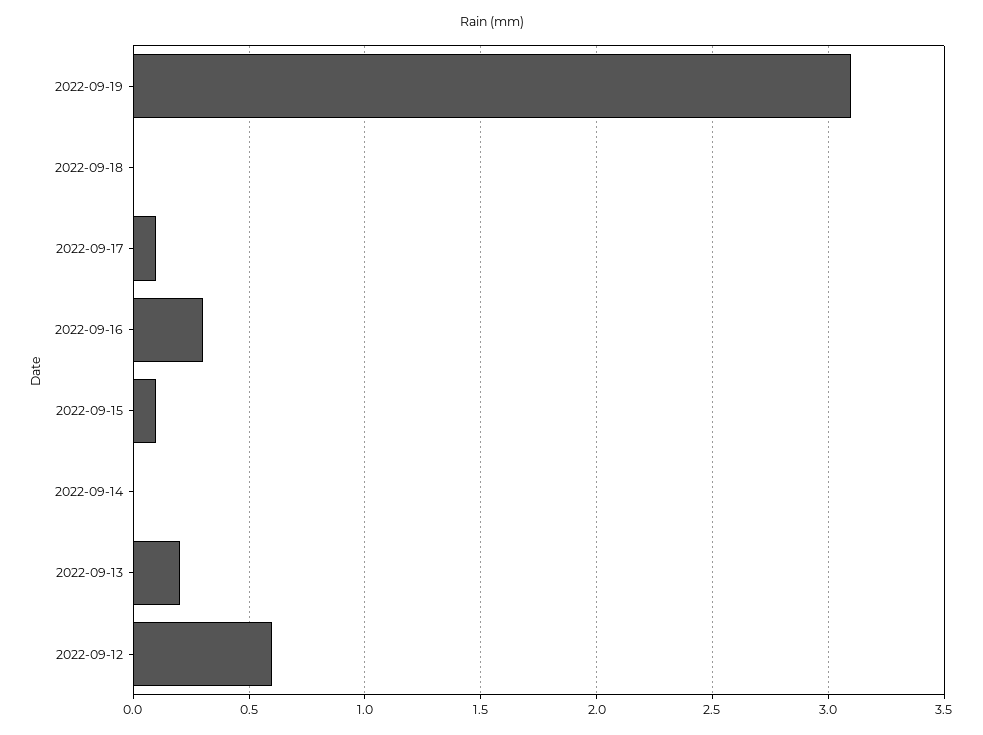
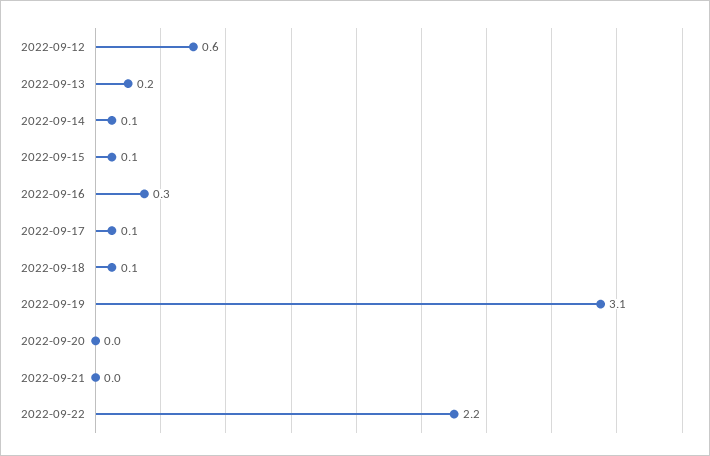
2022-09-18: 0 -> 0.1
2022-09-14: 0 -> 0.1
2022-09-20: none -> 0
2022-09-21: none -> 0
2022-09-22: none -> 2.2

